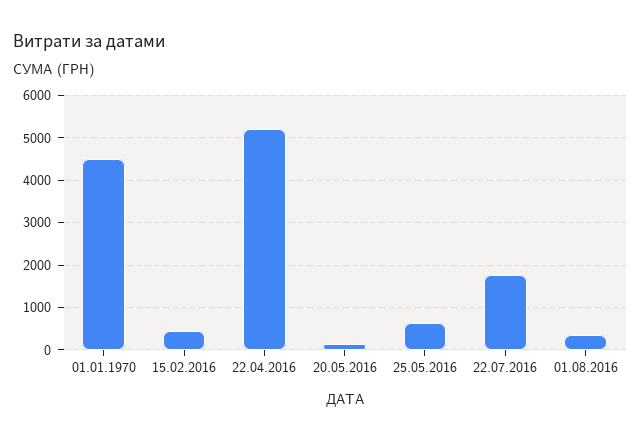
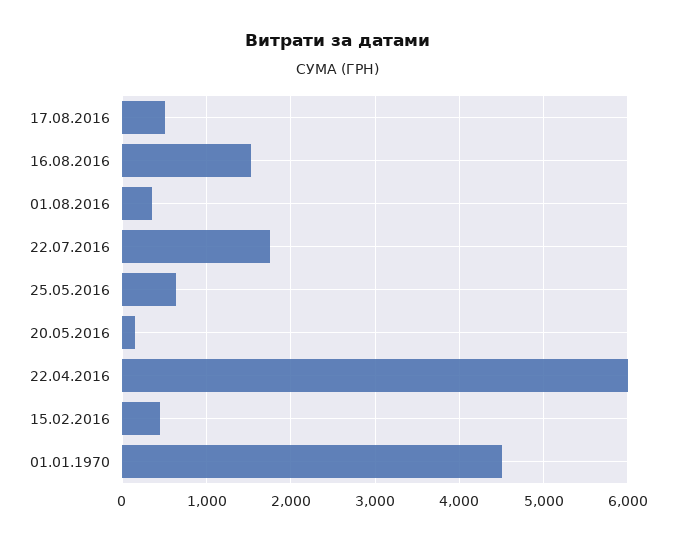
22.04.2016: 5200 -> 6000
17.08.2016: none -> 500
16.08.2016: none -> 1500

